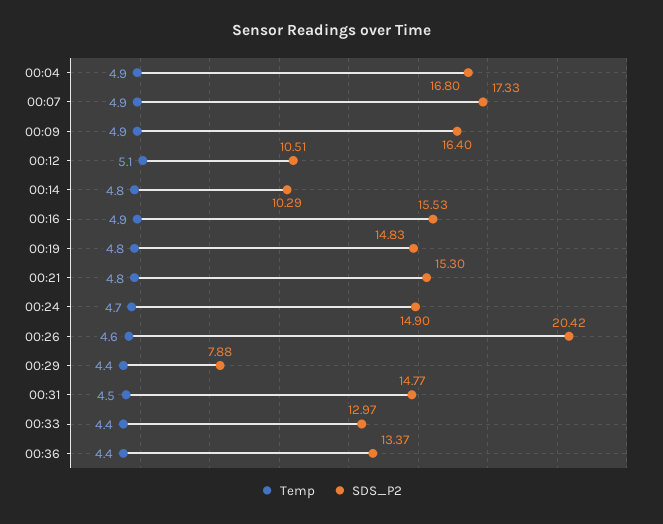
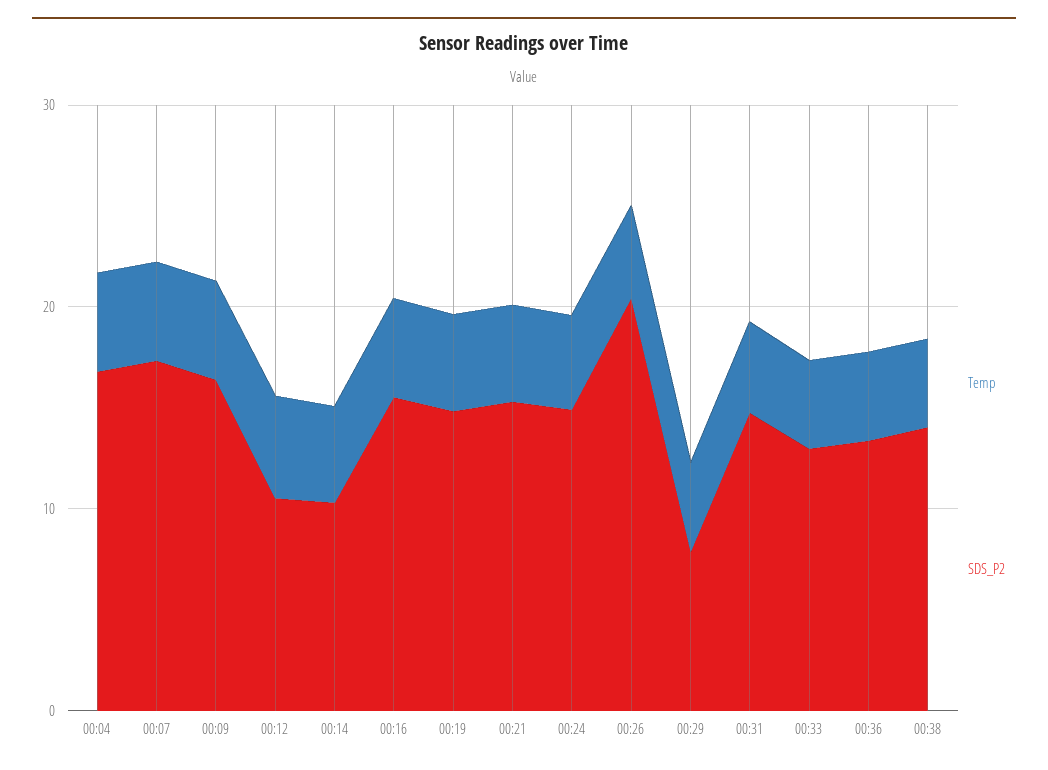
Temp, 00:38: none -> 4
SDS_P2, 00:38: none -> 14

